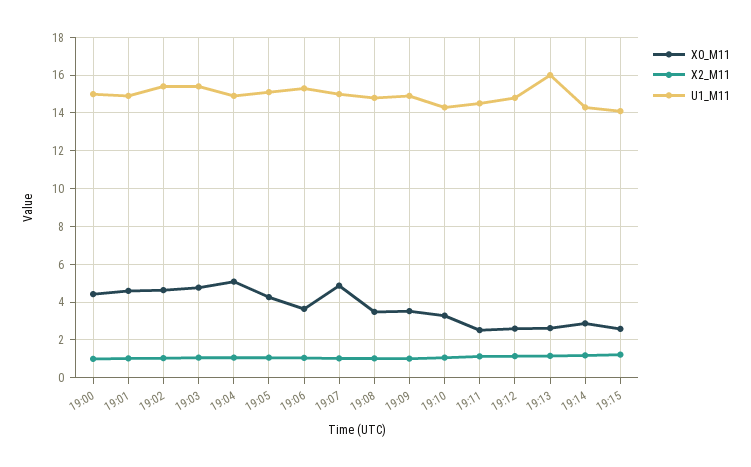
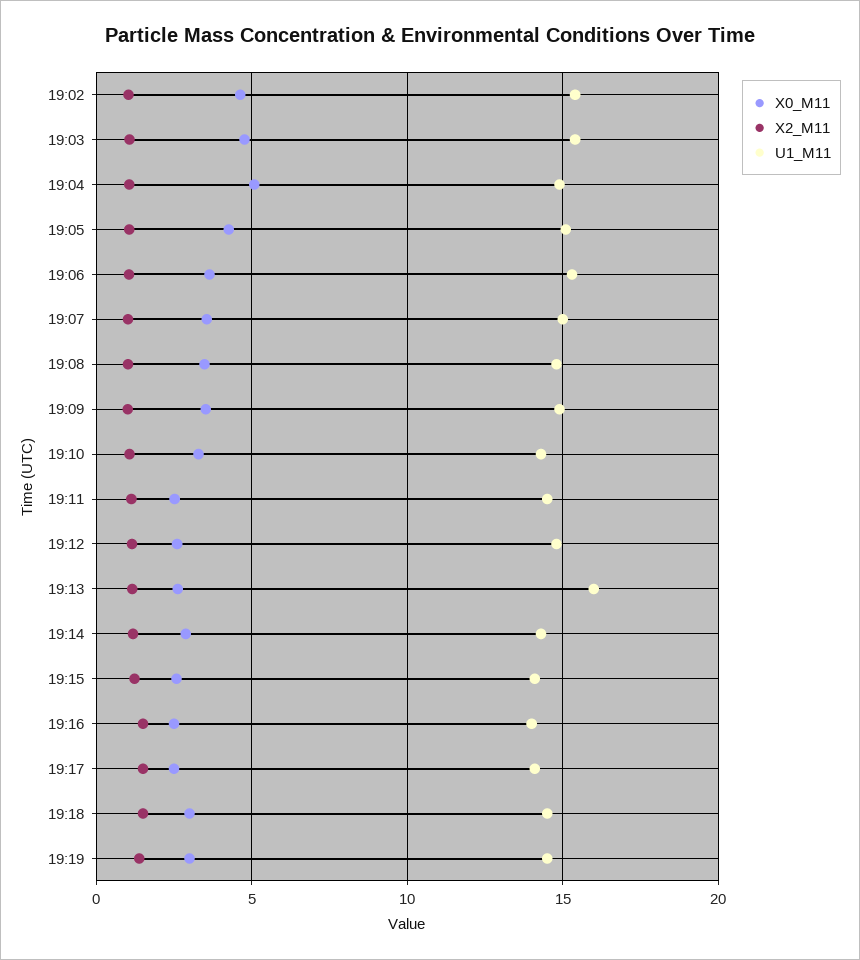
X0_M11, 19:00: 4.5 -> none
X2_M11, 19:00: 1 -> none
U1_M11, 19:00: 15 -> none
X0_M11, 19:01: 4.5 -> none
X2_M11, 19:01: 1 -> none
U1_M11, 19:01: 15 -> none
X0_M11, 19:07: 5 -> 3.5
X0_M11, 19:16: none -> 2.5
X2_M11, 19:16: none -> 1.5
U1_M11, 19:16: none -> 14
X0_M11, 19:17: none -> 2.5
X2_M11, 19:17: none -> 1.5
U1_M11, 19:17: none -> 14
X0_M11, 19:18: none -> 3
X2_M11, 19:18: none -> 1.5
U1_M11, 19:18: none -> 14.5
X0_M11, 19:19: none -> 3
X2_M11, 19:19: none -> 1.5
U1_M11, 19:19: none -> 14.5

